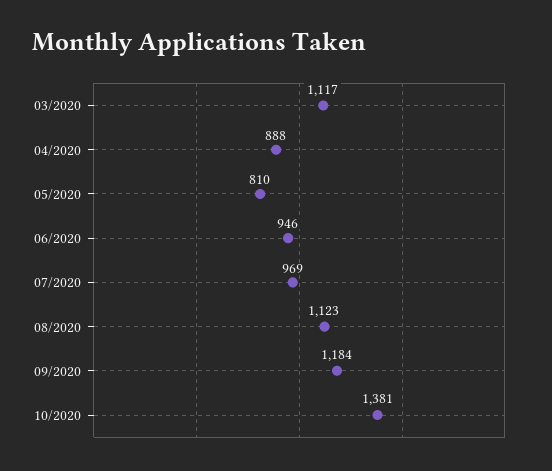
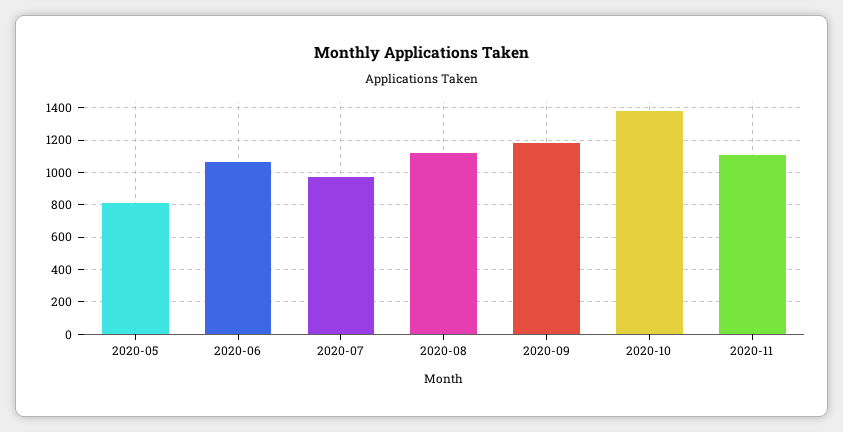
03/2020: 1117 -> none
04/2020: 888 -> none
06/2020: 946 -> 1050
2020-11: none -> 1100

